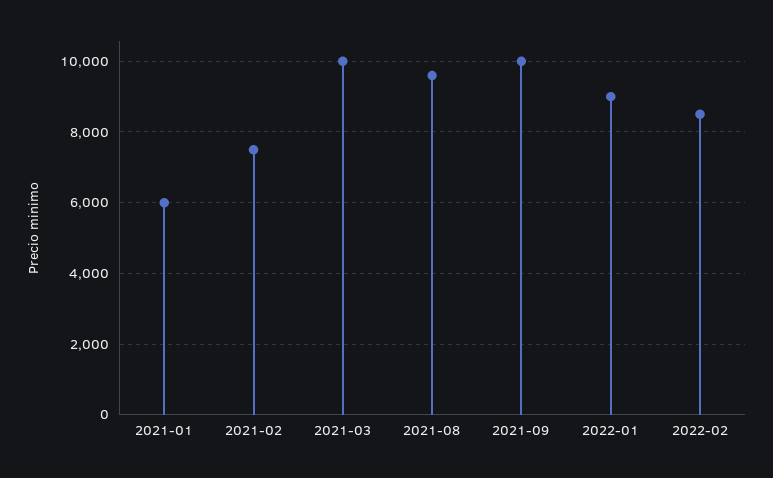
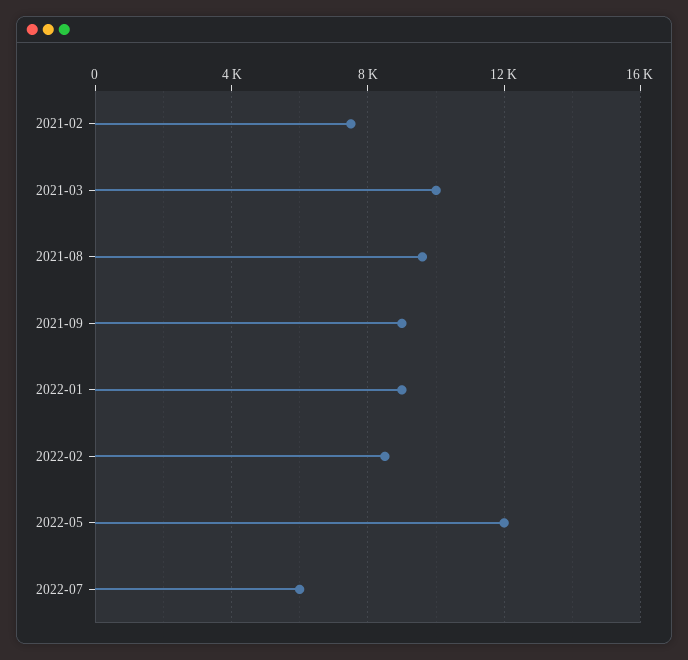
2021-01: 6000 -> none
2021-09: 10000 -> 9000
2022-05: none -> 12000
2022-07: none -> 6000

